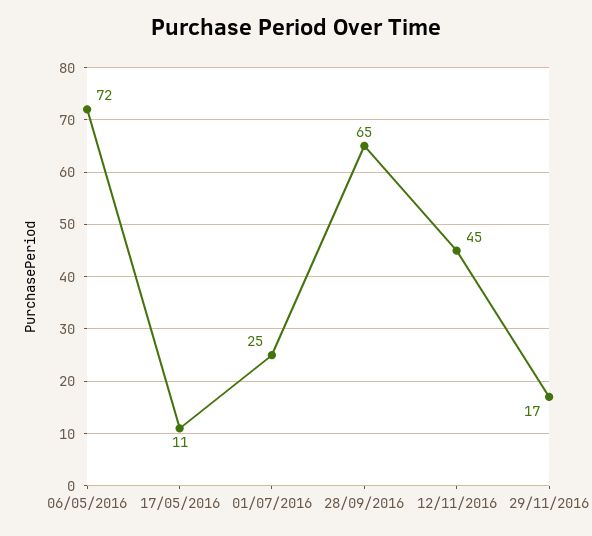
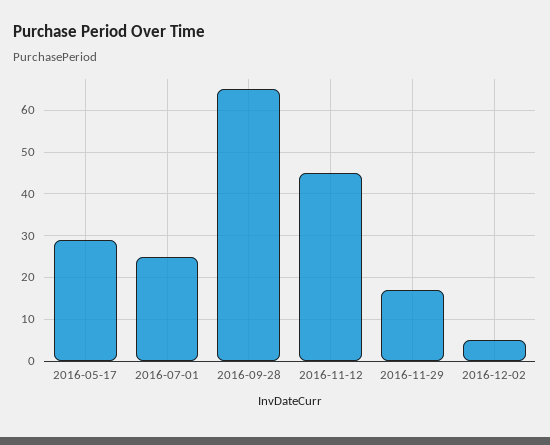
06/05/2016: 72 -> none
17/05/2016: 11 -> 30
2016-12-02: none -> 5

